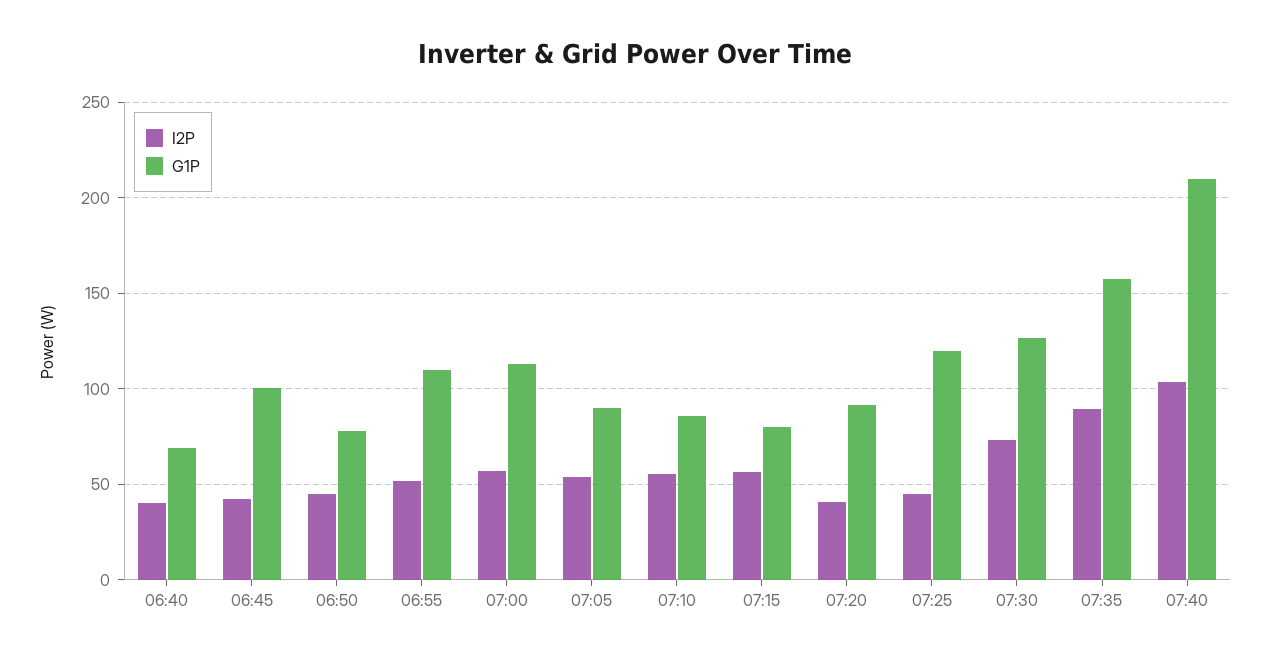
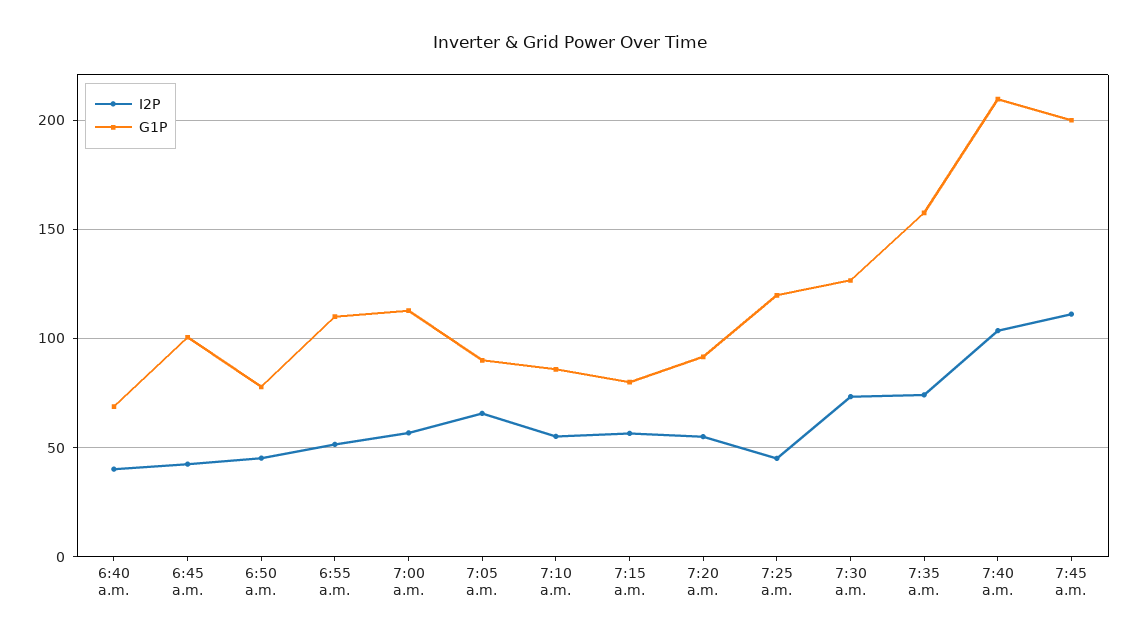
I2P, 07:05: 55 -> 65
I2P, 07:20: 40 -> 55
I2P, 07:35: 90 -> 75
I2P, 7:45 a.m.: none -> 110
G1P, 7:45 a.m.: none -> 200

